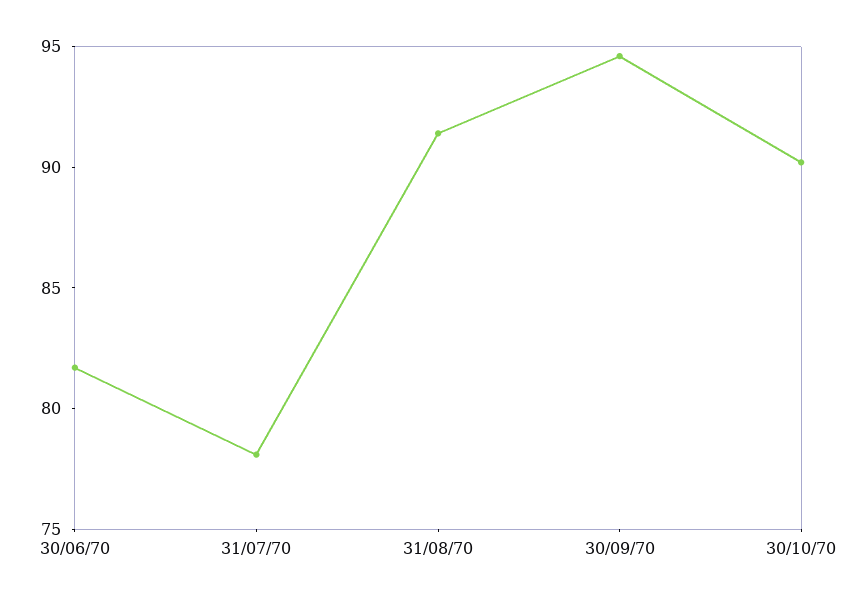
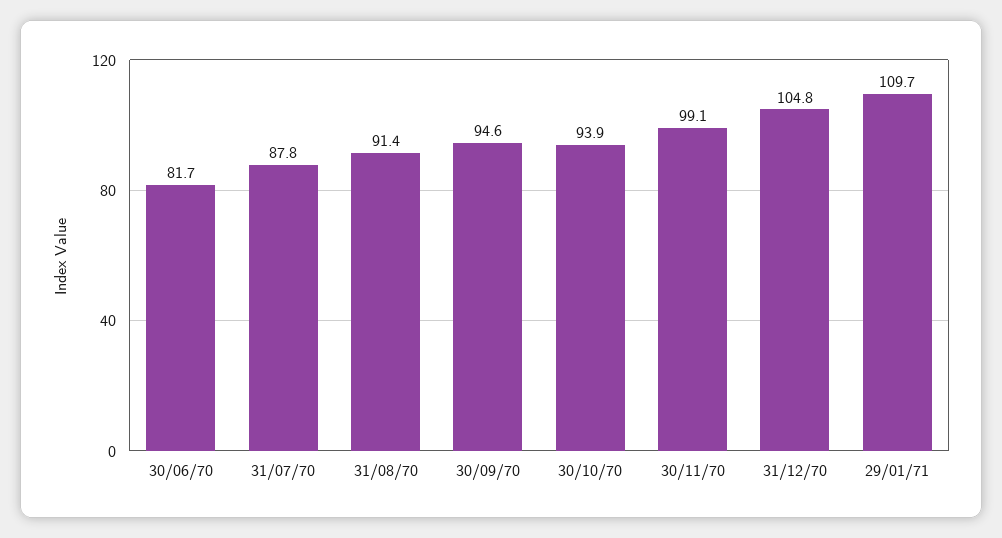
31/07/70: 78 -> 87.8
30/10/70: 90 -> 93.9
30/11/70: none -> 99.1
31/12/70: none -> 104.8
29/01/71: none -> 109.7

